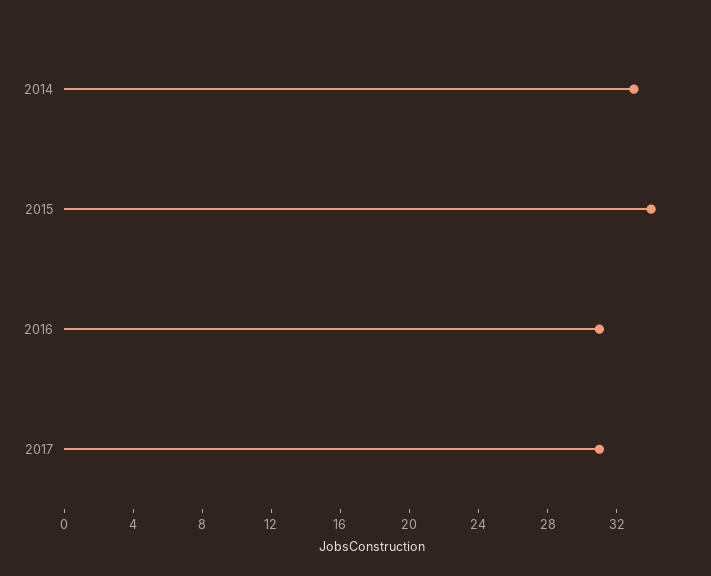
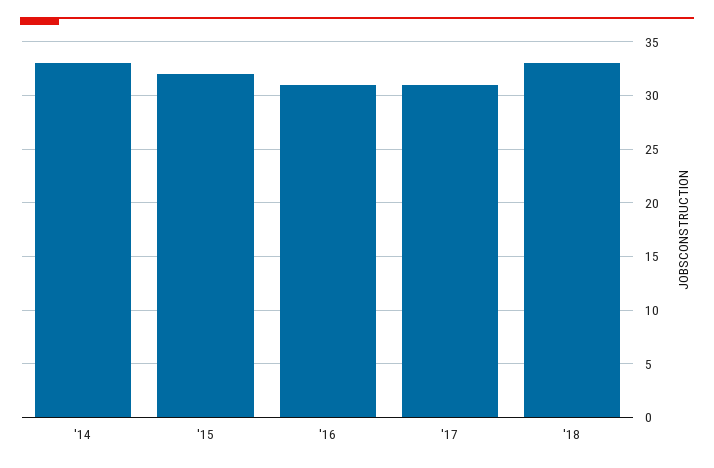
2015: 34 -> 32
'18: none -> 33

